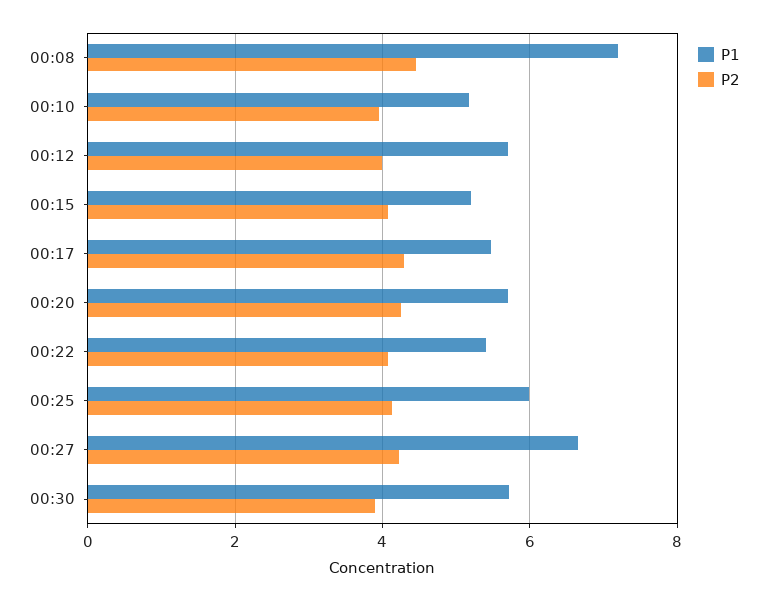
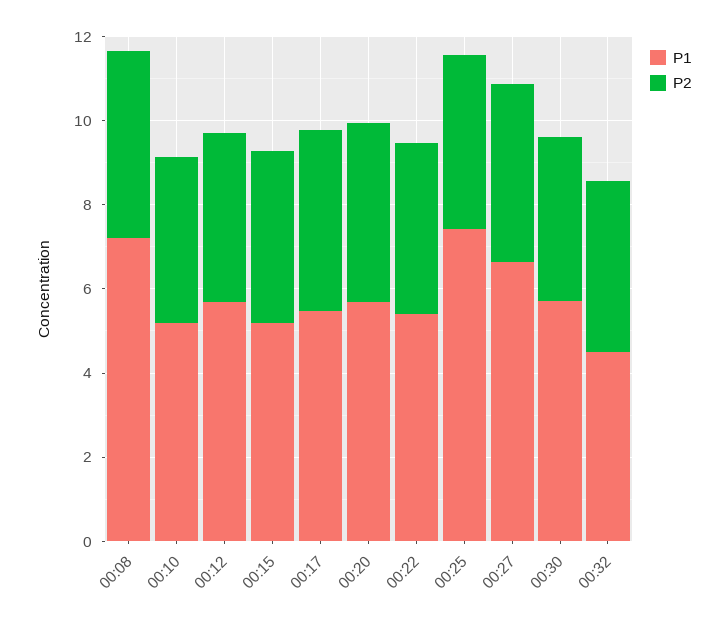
P1, 00:25: 6 -> 7.5
P1, 00:32: none -> 4.5
P2, 00:32: none -> 4

